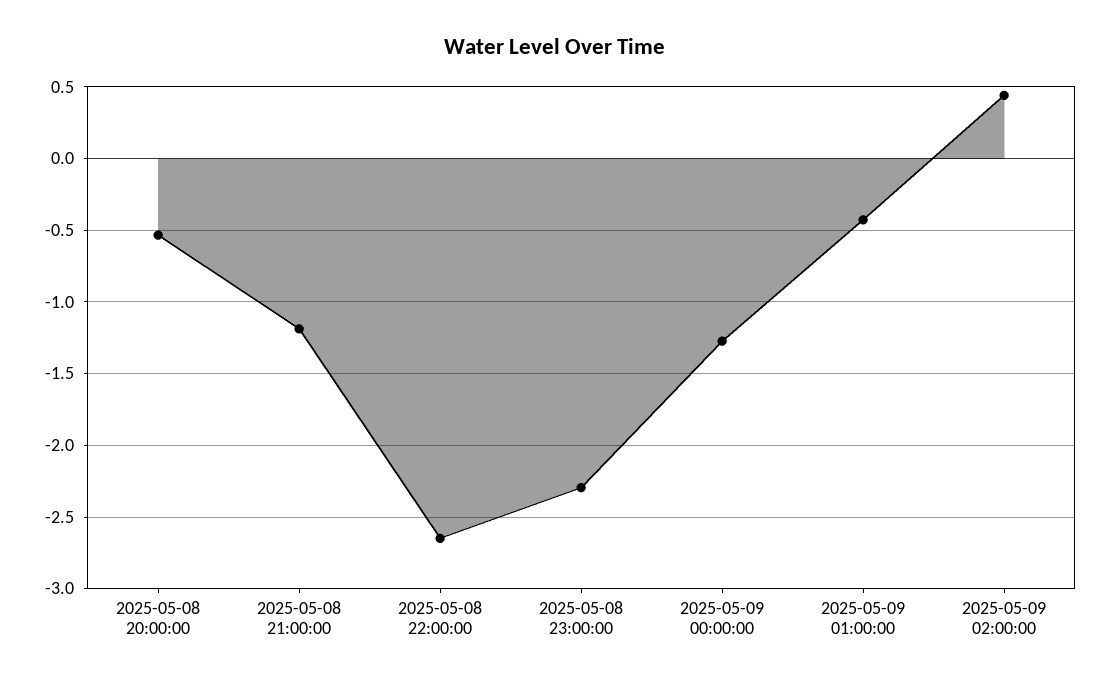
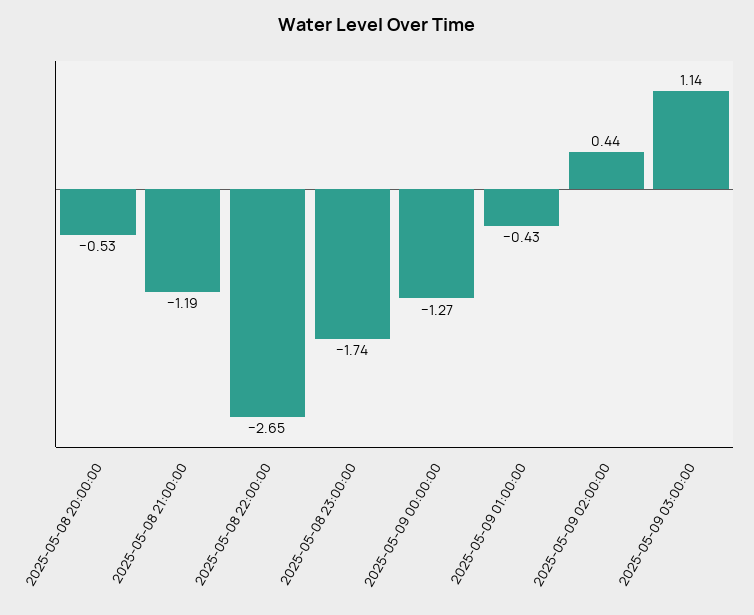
2025-05-08 23:00:00: -2.3 -> -1.74
2025-05-09 03:00:00: none -> 1.14

